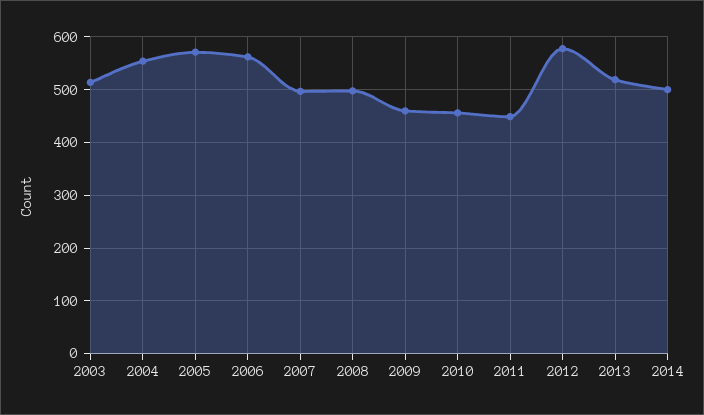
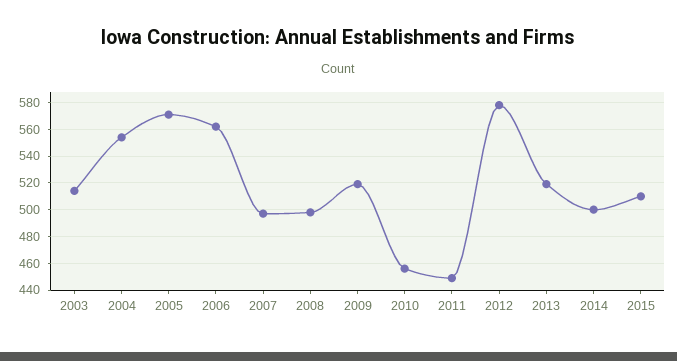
2009: 460 -> 520
2015: none -> 510

